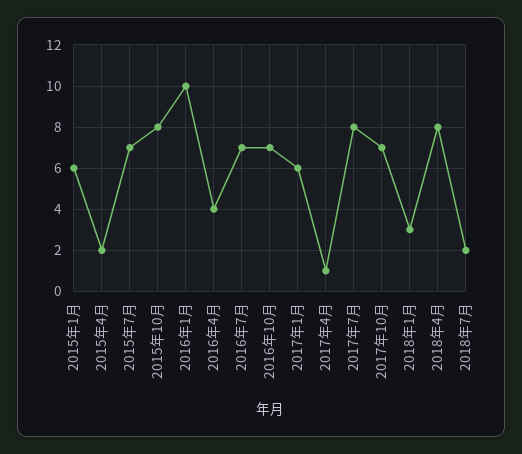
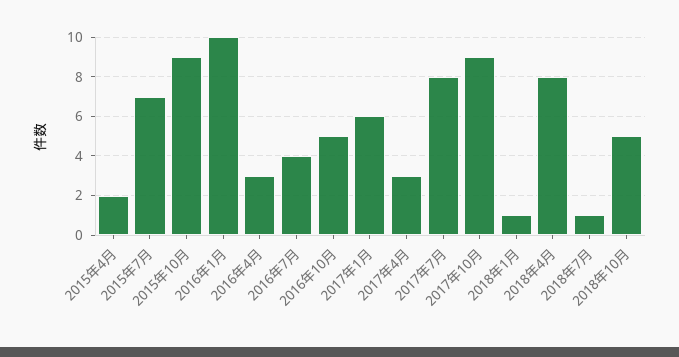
2015年1月: 6 -> none
2015年10月: 8 -> 9
2016年4月: 4 -> 3
2016年7月: 7 -> 4
2016年10月: 7 -> 5
2017年4月: 1 -> 3
2017年10月: 7 -> 9
2018年1月: 3 -> 1
2018年7月: 2 -> 1
2018年10月: none -> 5

